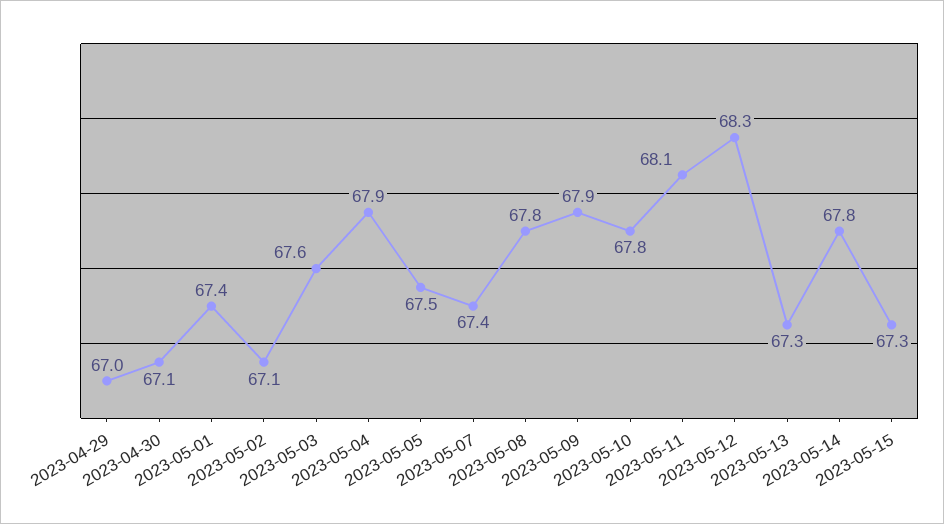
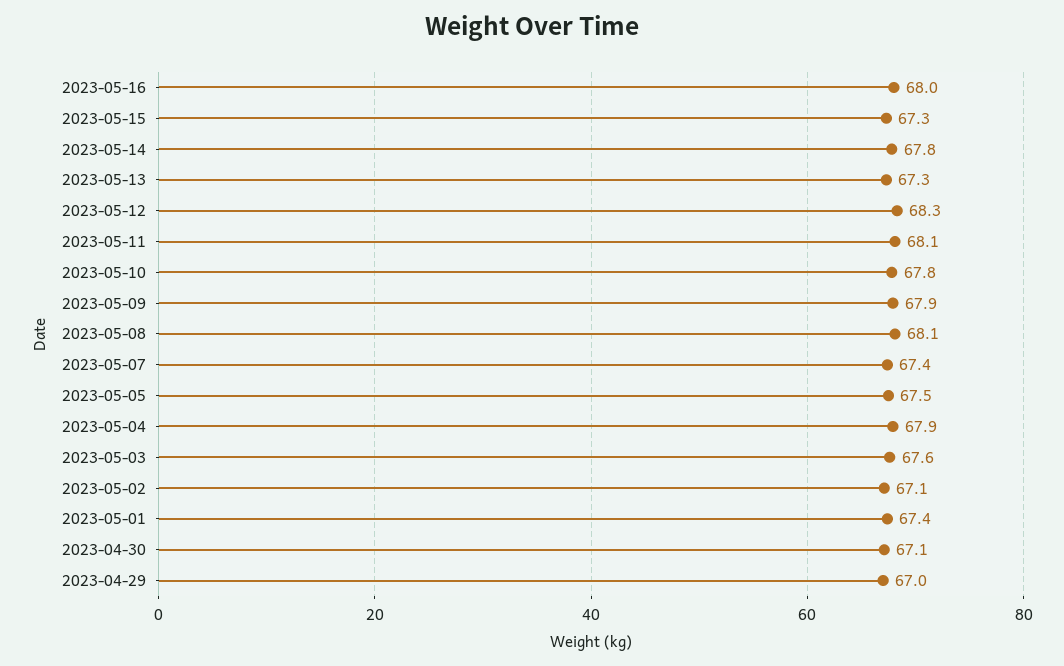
2023-05-08: 67.8 -> 68.1
2023-05-16: none -> 68

